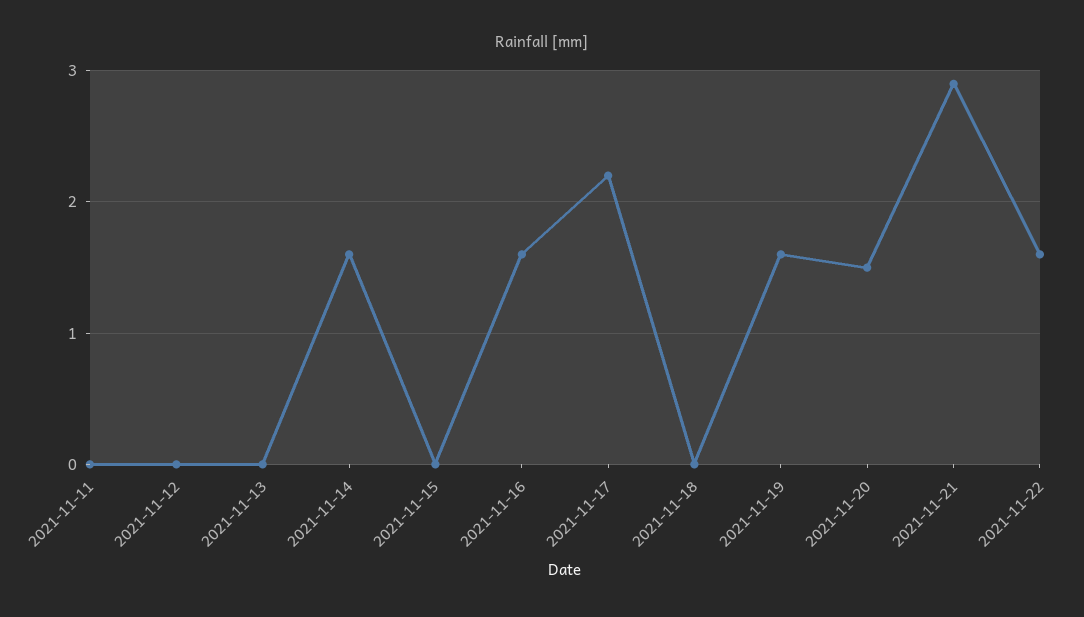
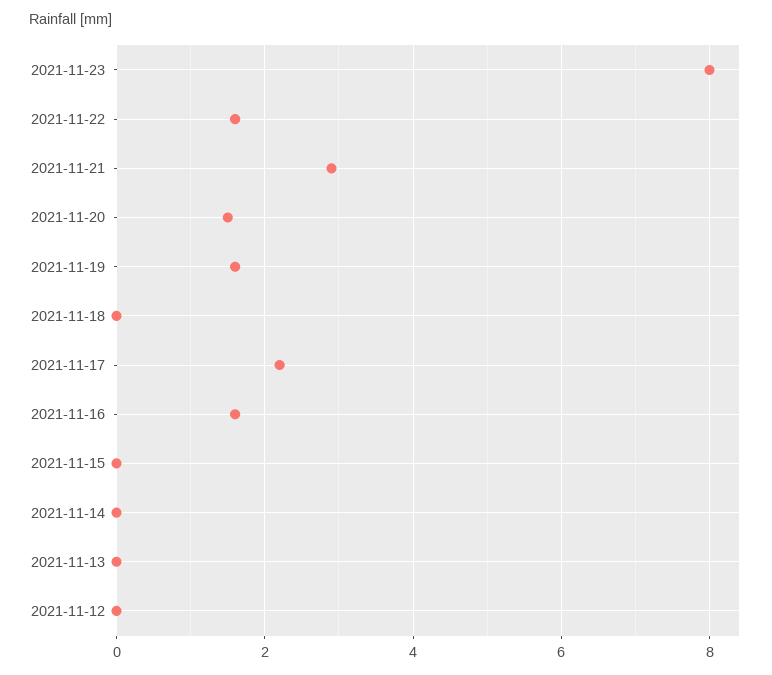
2021-11-11: 0 -> none
2021-11-14: 1.6 -> 0
2021-11-23: none -> 8

